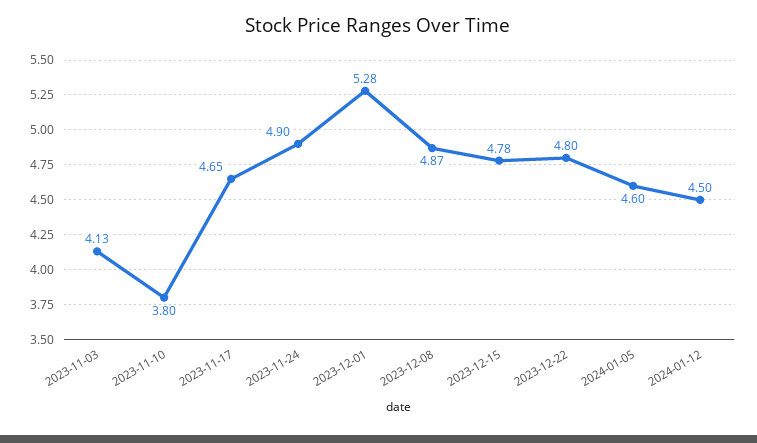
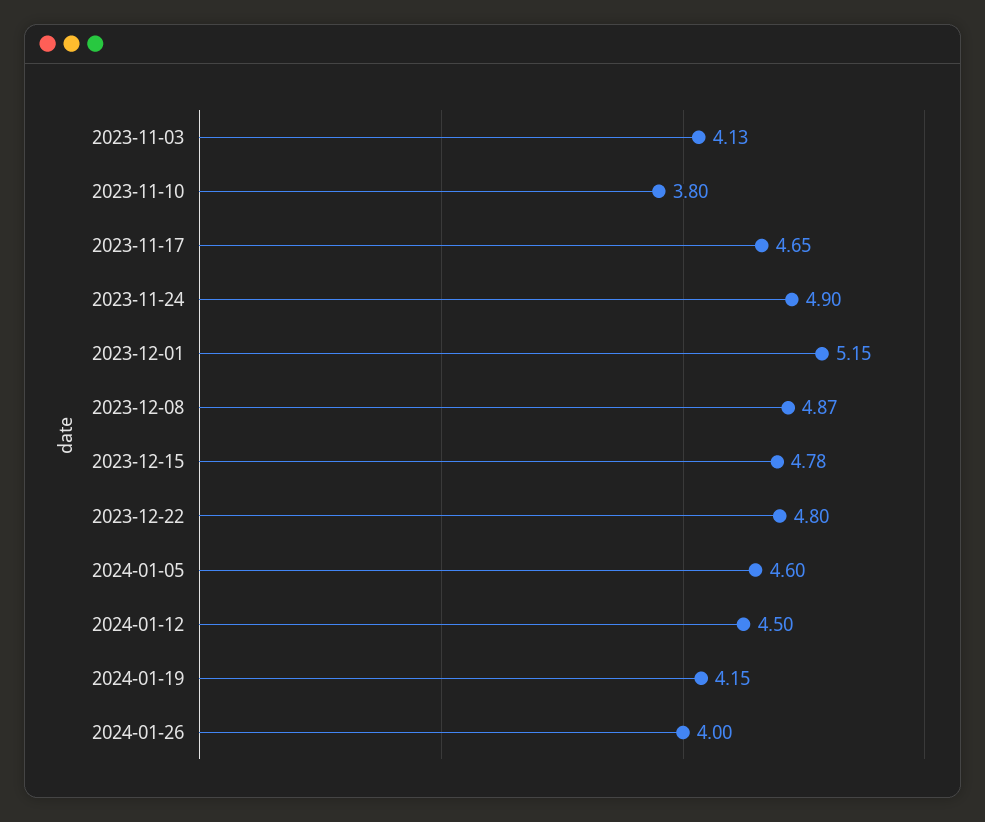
2023-12-01: 5.28 -> 5.15
2024-01-19: none -> 4.15
2024-01-26: none -> 4

